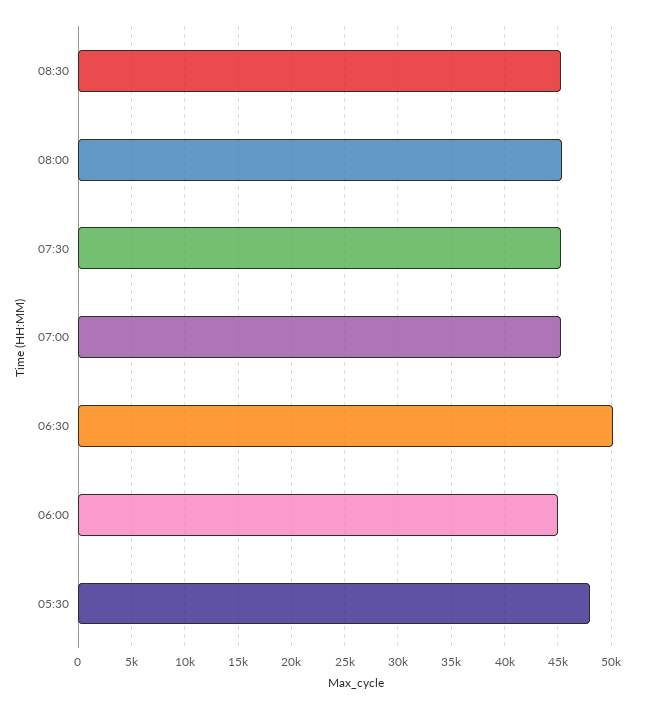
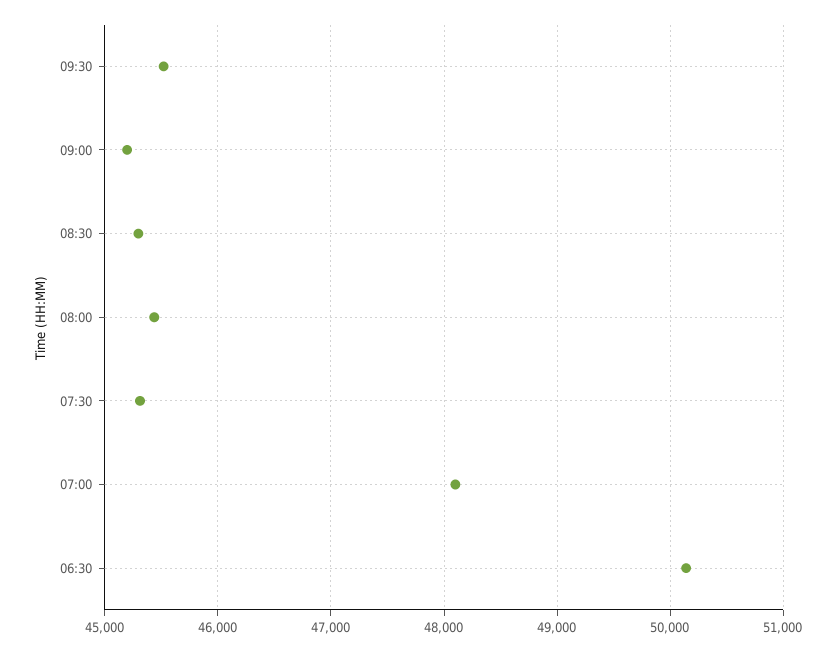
07:00: 45000 -> 48100
06:00: 45000 -> none
05:30: 48000 -> none
09:30: none -> 45500
09:00: none -> 45200

